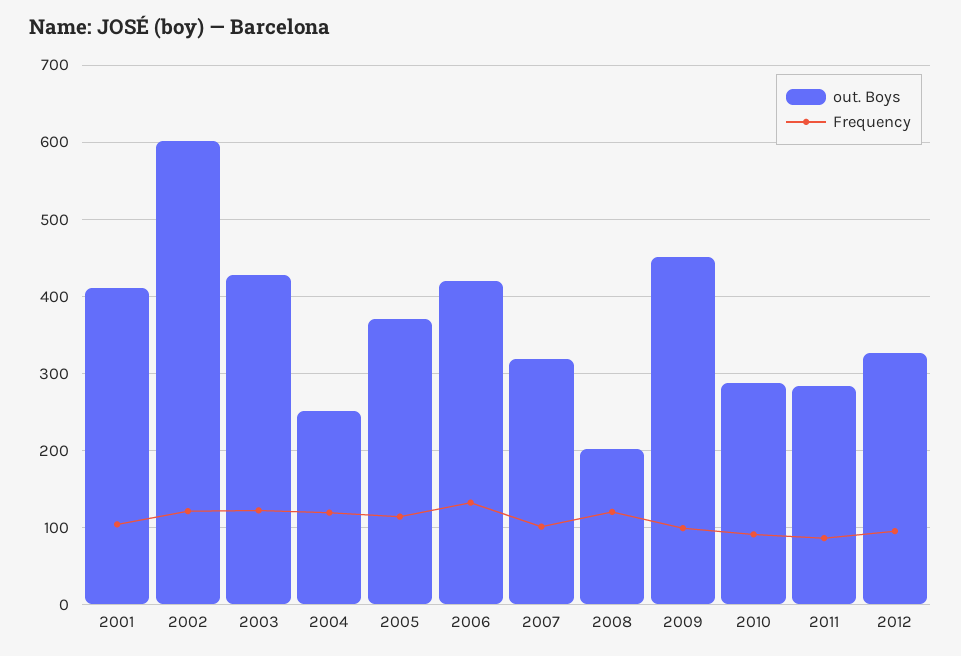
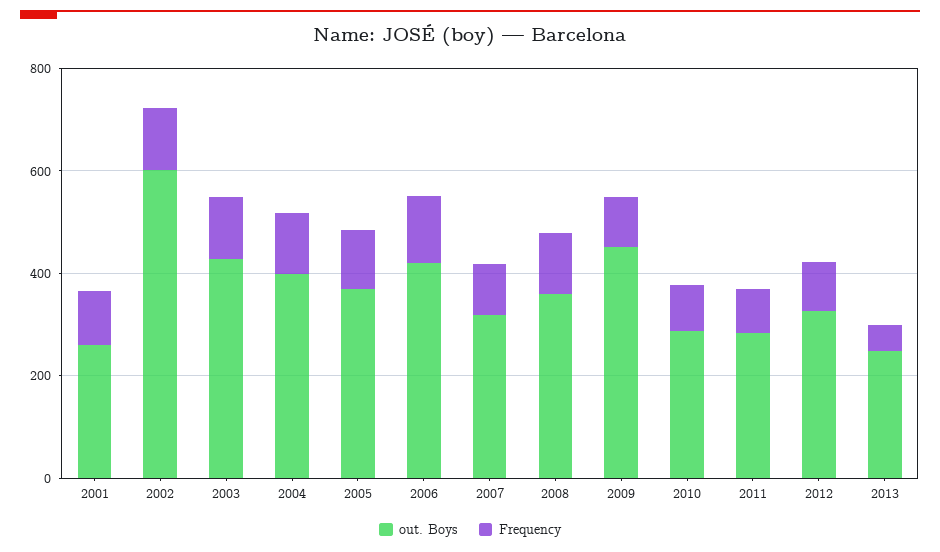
out. Boys, 2001: 410 -> 250
out. Boys, 2004: 250 -> 400
out. Boys, 2008: 200 -> 350
out. Boys, 2013: none -> 250
Frequency, 2013: none -> 50

